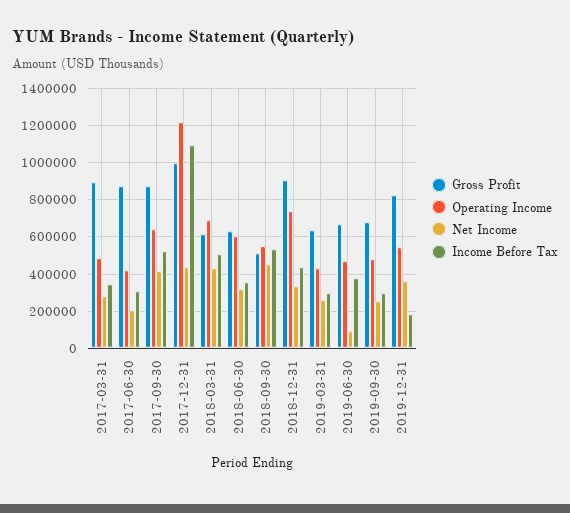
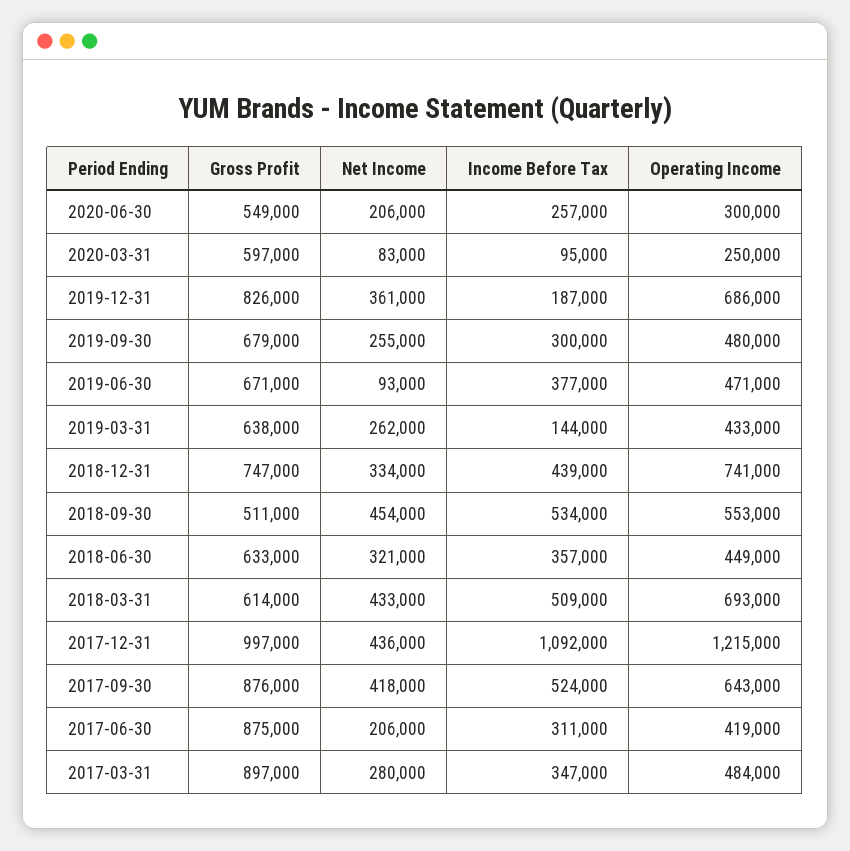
Operating Income, 2018-06-30: 600000 -> 449000
Gross Profit, 2018-12-31: 900000 -> 747000
Income Before Tax, 2019-03-31: 300000 -> 144000
Operating Income, 2019-12-31: 550000 -> 686000
Gross Profit, 2020-06-30: none -> 549000
Net Income, 2020-06-30: none -> 206000
Income Before Tax, 2020-06-30: none -> 257000
Operating Income, 2020-06-30: none -> 300000
Gross Profit, 2020-03-31: none -> 597000
Net Income, 2020-03-31: none -> 83000
Income Before Tax, 2020-03-31: none -> 95000
Operating Income, 2020-03-31: none -> 250000

